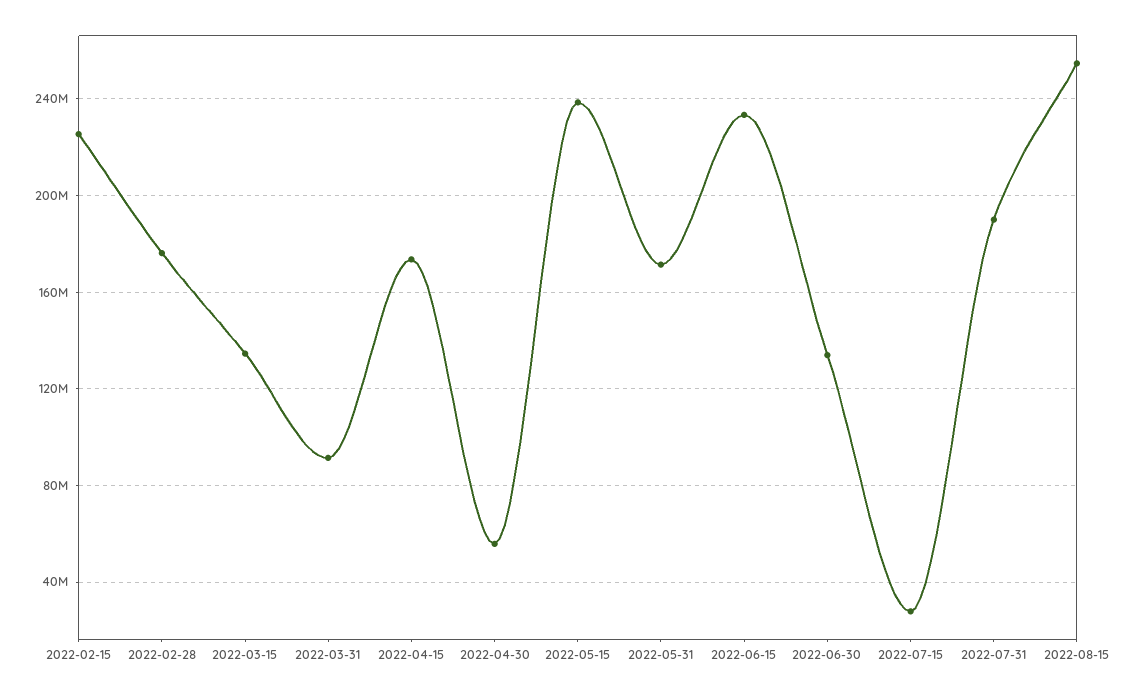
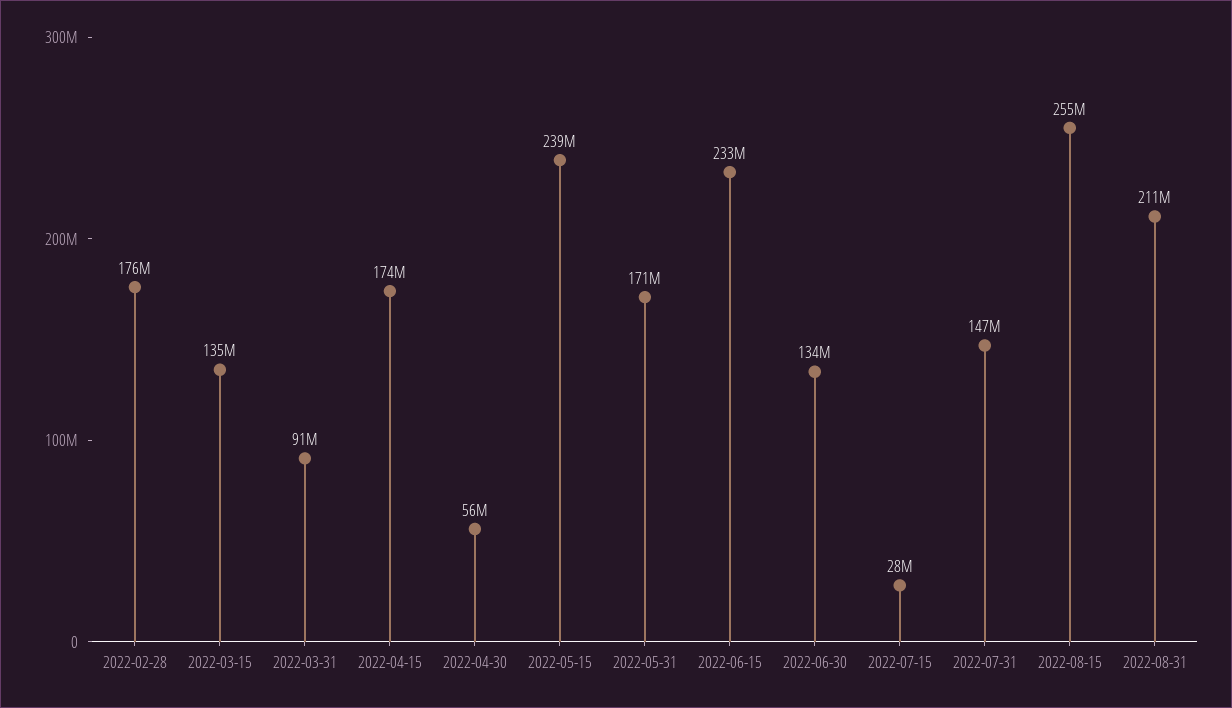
2022-02-15: 225000000 -> none
2022-07-31: 190000000 -> 147000000
2022-08-31: none -> 211000000

